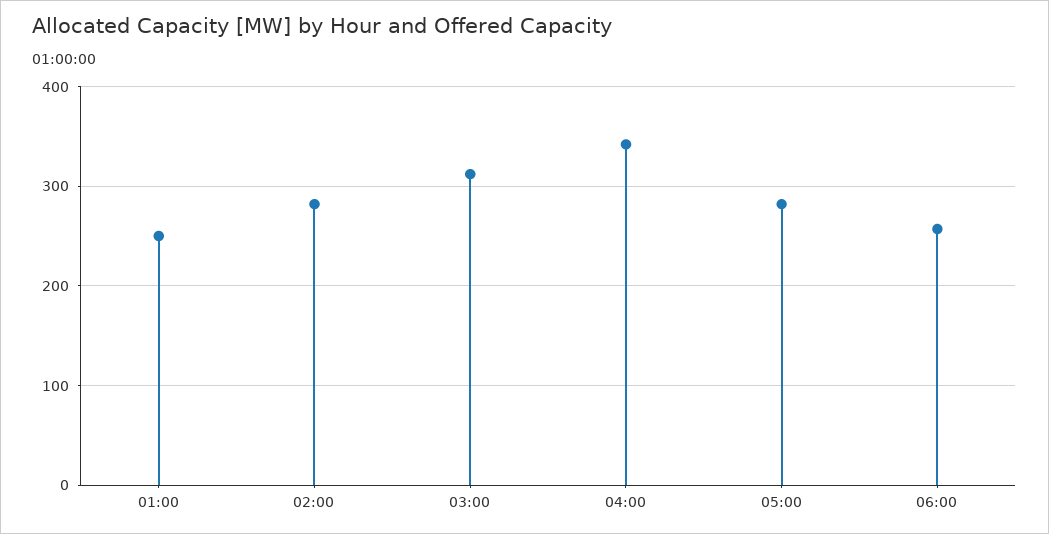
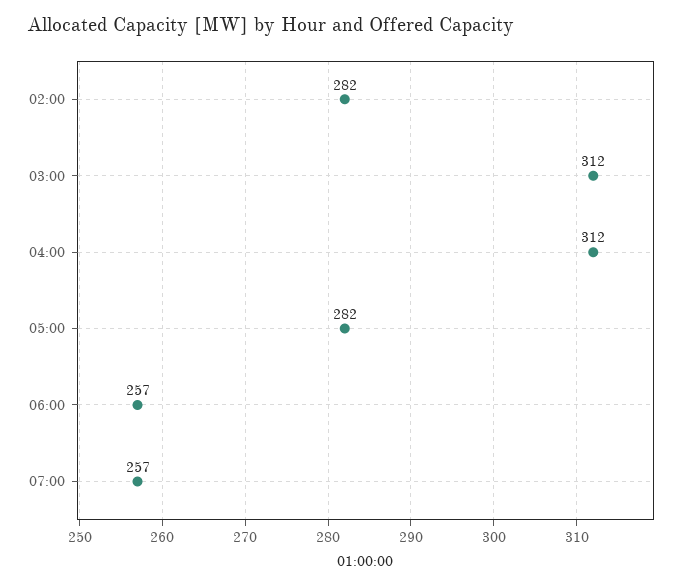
01:00: 250 -> none
04:00: 340 -> 312
07:00: none -> 257

